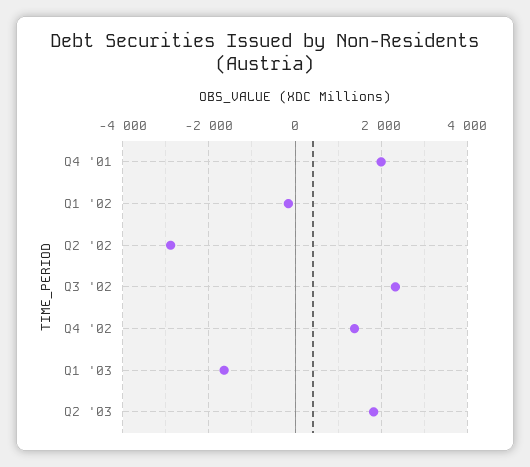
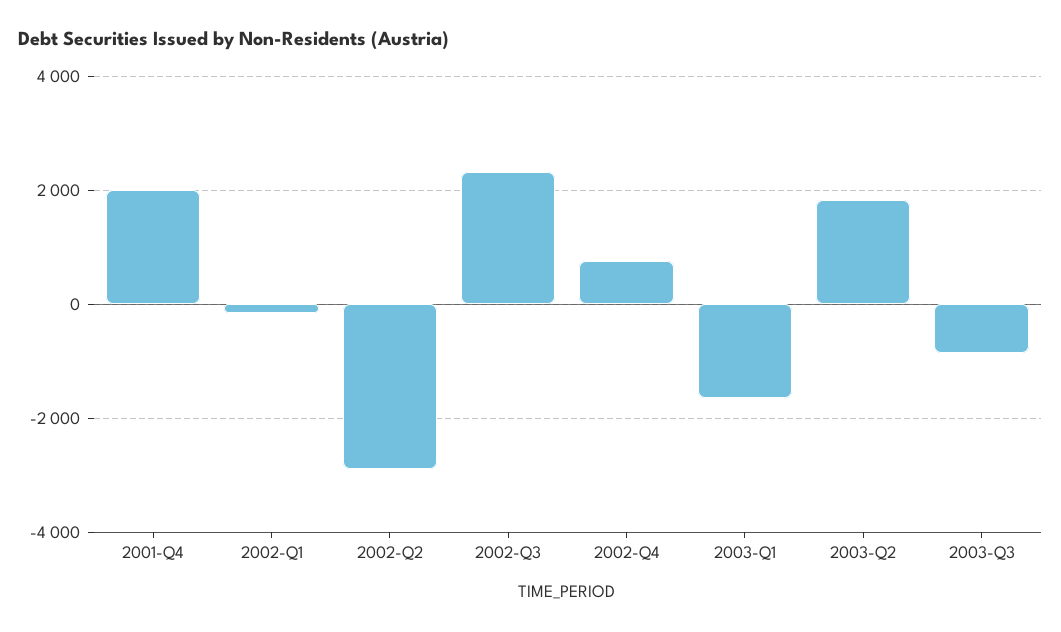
Q4 '02: 1400 -> 800
2003-Q3: none -> -800

